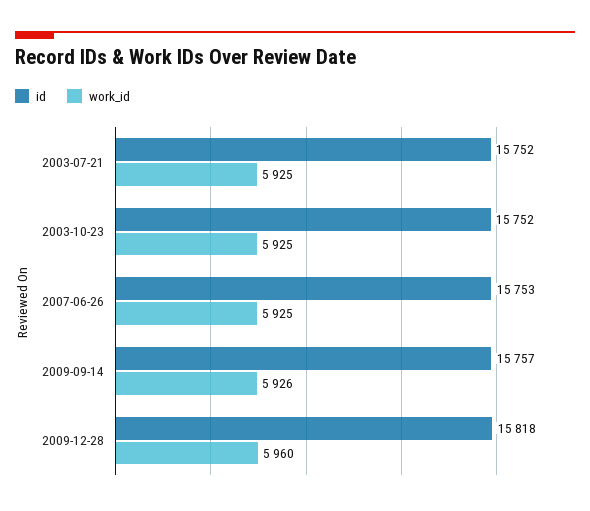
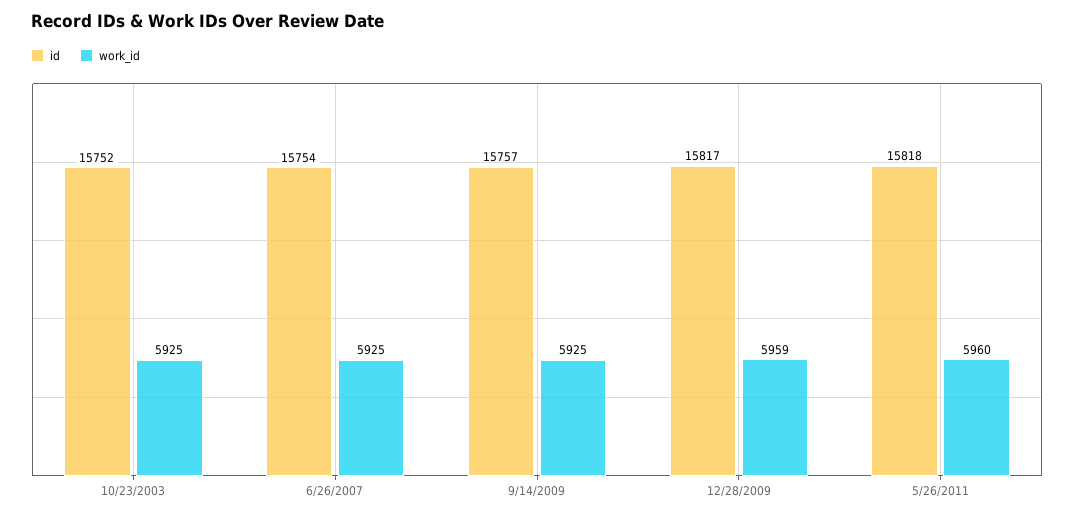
id, 2003-07-21: 15752 -> none
work_id, 2003-07-21: 5925 -> none
id, 2007-06-26: 15753 -> 15754
work_id, 2009-09-14: 5926 -> 5925
id, 2009-12-28: 15818 -> 15817
work_id, 2009-12-28: 5960 -> 5959
id, 5/26/2011: none -> 15818
work_id, 5/26/2011: none -> 5960

